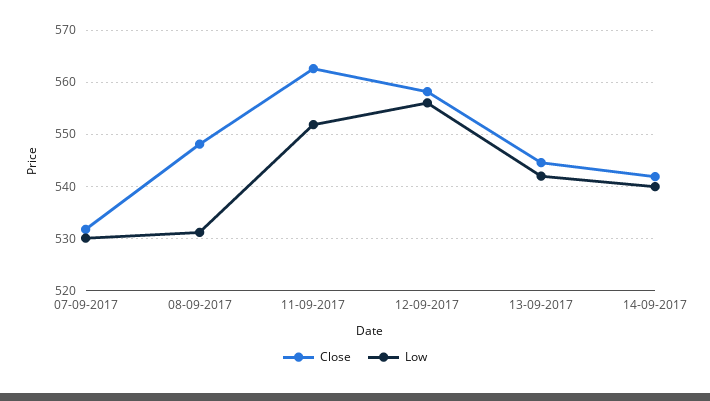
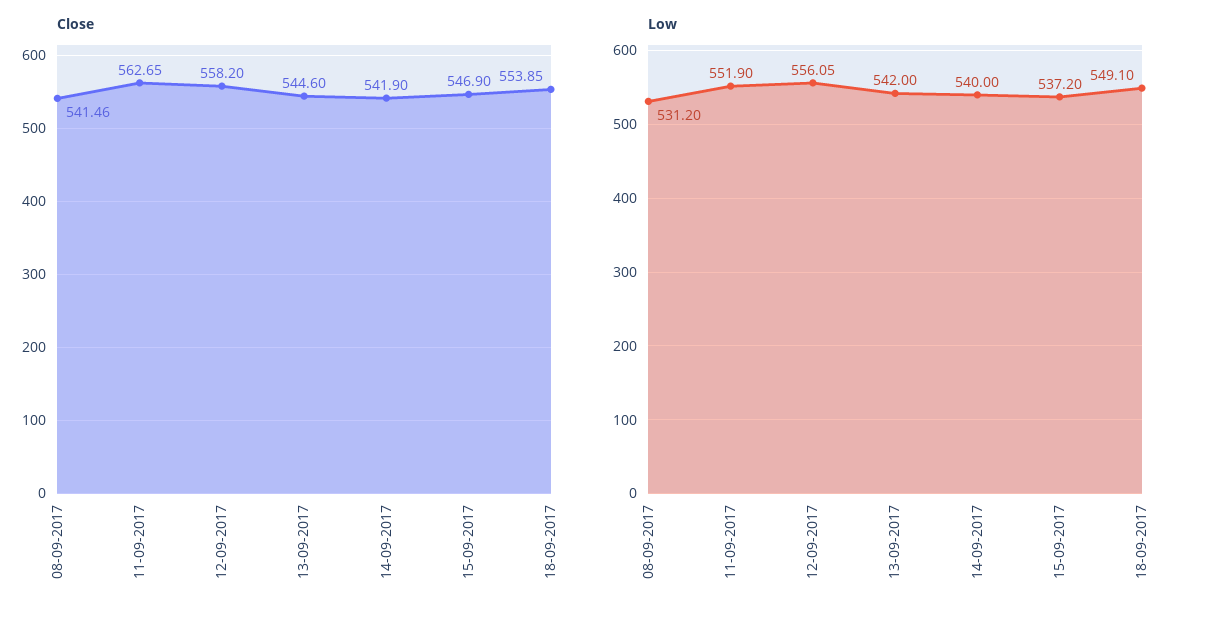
Close, 07-09-2017: 532 -> none
Low, 07-09-2017: 530 -> none
Close, 08-09-2017: 548 -> 541.46
Close, 15-09-2017: none -> 546.9
Close, 18-09-2017: none -> 553.85
Low, 15-09-2017: none -> 537.2
Low, 18-09-2017: none -> 549.1

